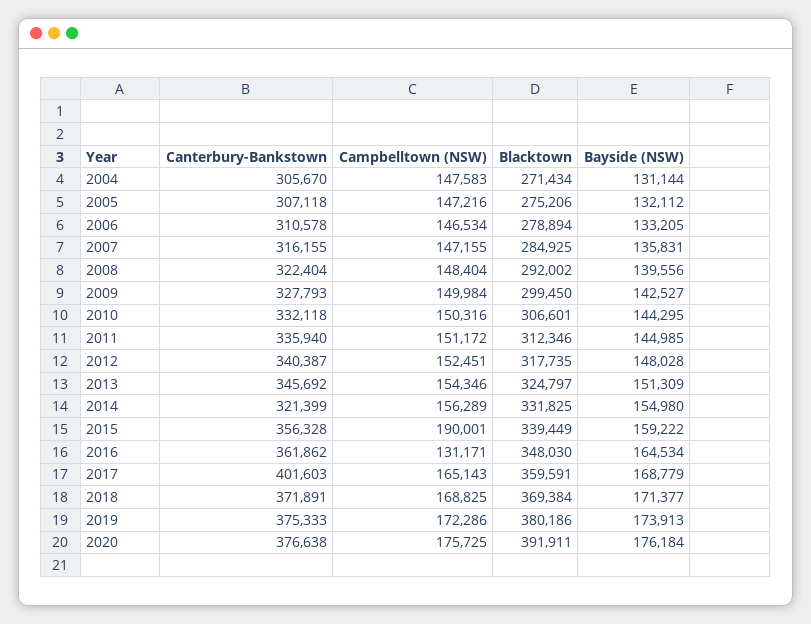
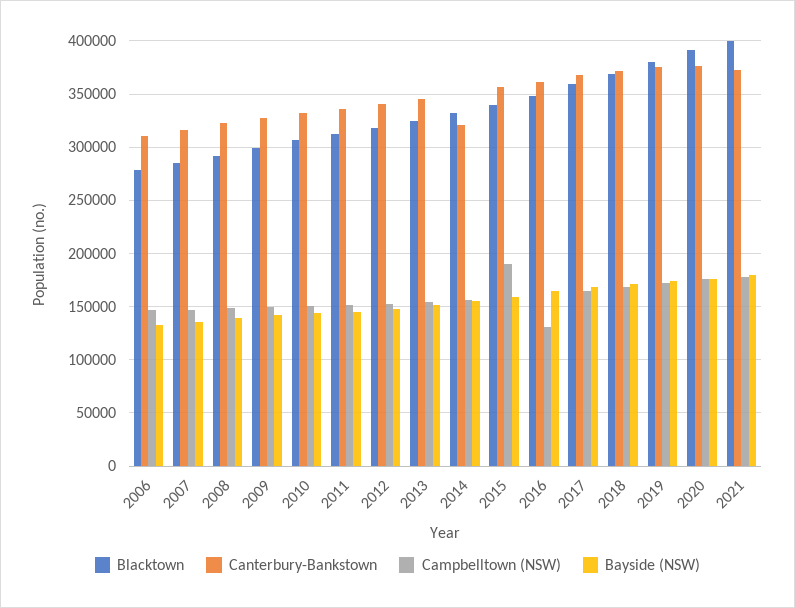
Canterbury-Bankstown, 2004: 305670 -> none
Campbelltown (NSW), 2004: 147583 -> none
Blacktown, 2004: 271434 -> none
Bayside (NSW), 2004: 131144 -> none
Canterbury-Bankstown, 2005: 307118 -> none
Campbelltown (NSW), 2005: 147216 -> none
Blacktown, 2005: 275206 -> none
Bayside (NSW), 2005: 132112 -> none
Canterbury-Bankstown, 2017: 401603 -> 370000
Blacktown, 2021: none -> 400000
Canterbury-Bankstown, 2021: none -> 370000
Campbelltown (NSW), 2021: none -> 180000
Bayside (NSW), 2021: none -> 180000

